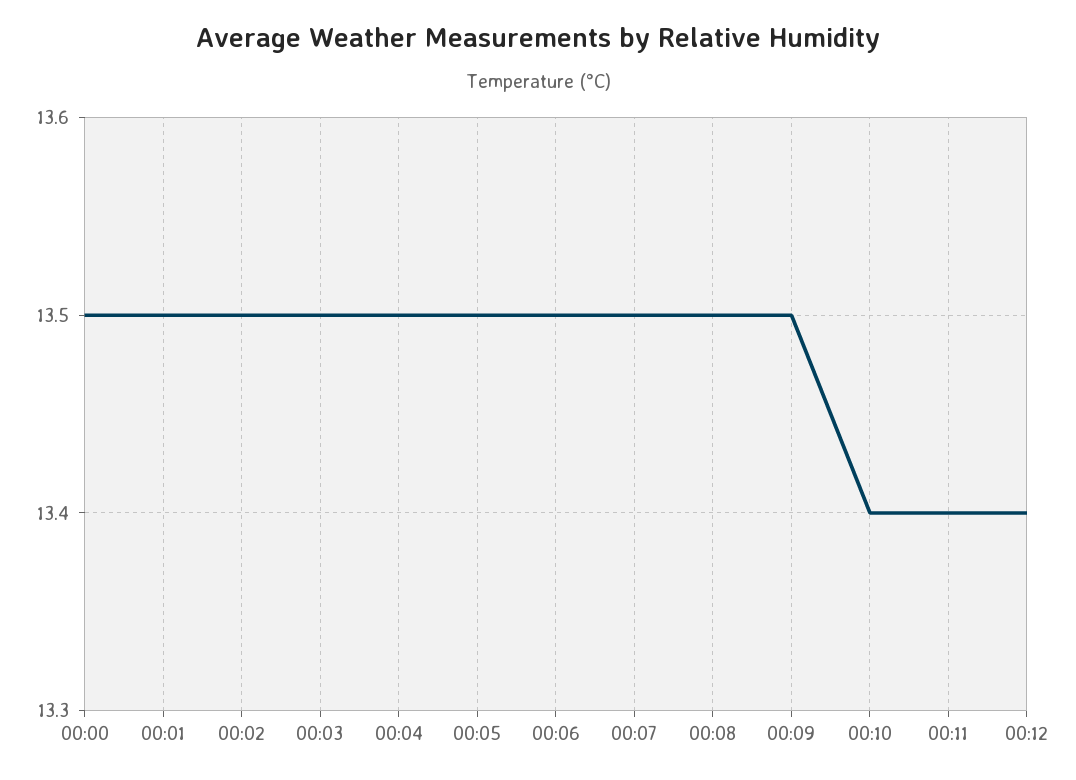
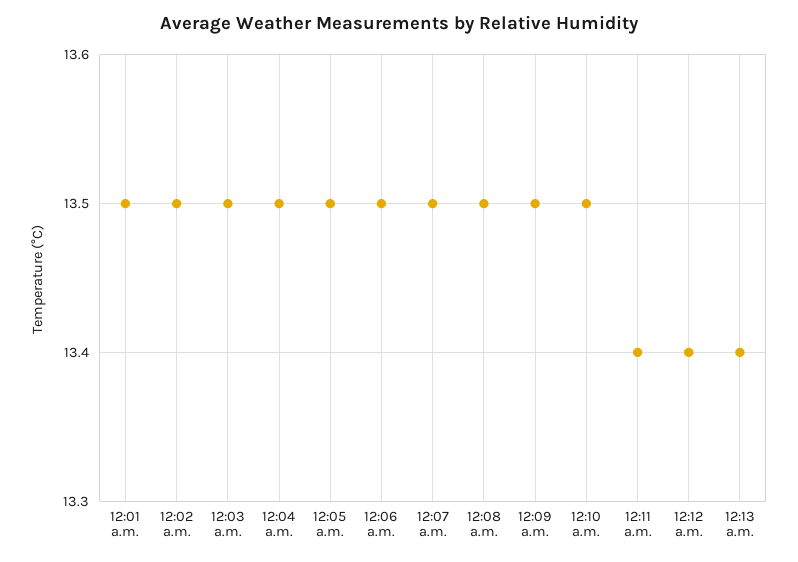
00:00: 13.5 -> none
00:10: 13.4 -> 13.5
12:13 a.m.: none -> 13.4

